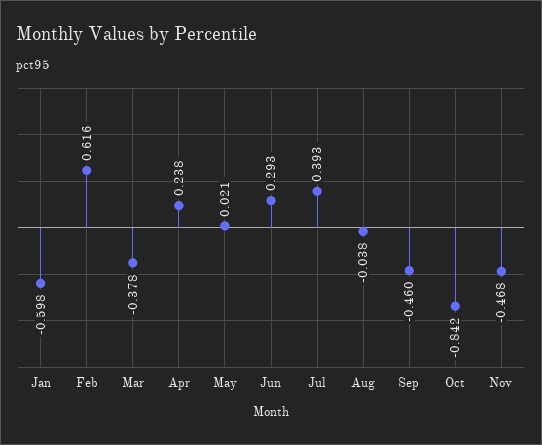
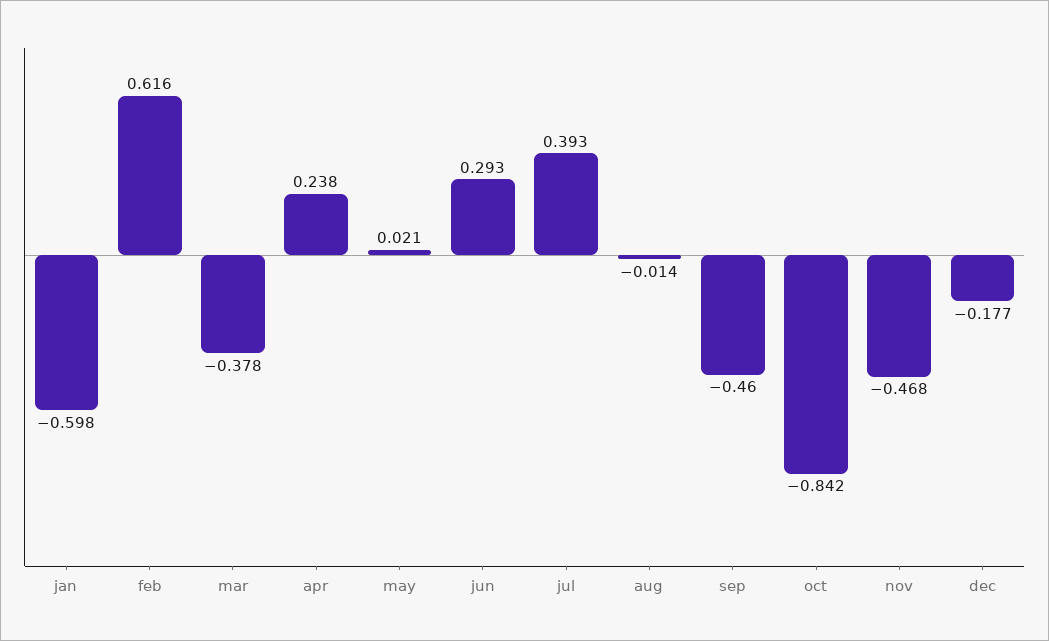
Aug: -0.038 -> -0.014
dec: none -> -0.177

